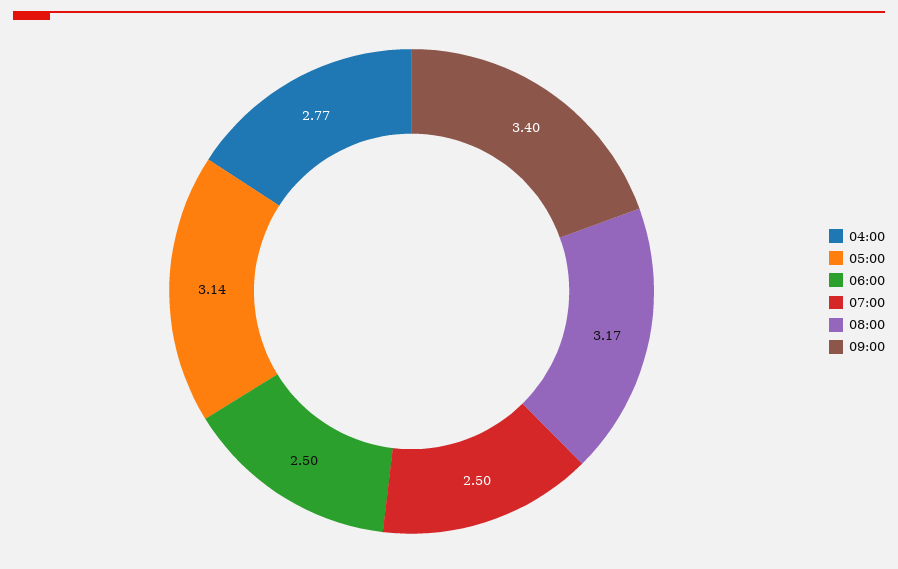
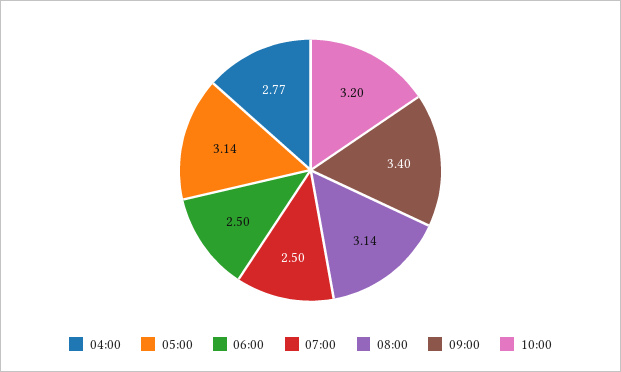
08:00: 3.17 -> 3.14
10:00: none -> 3.2

